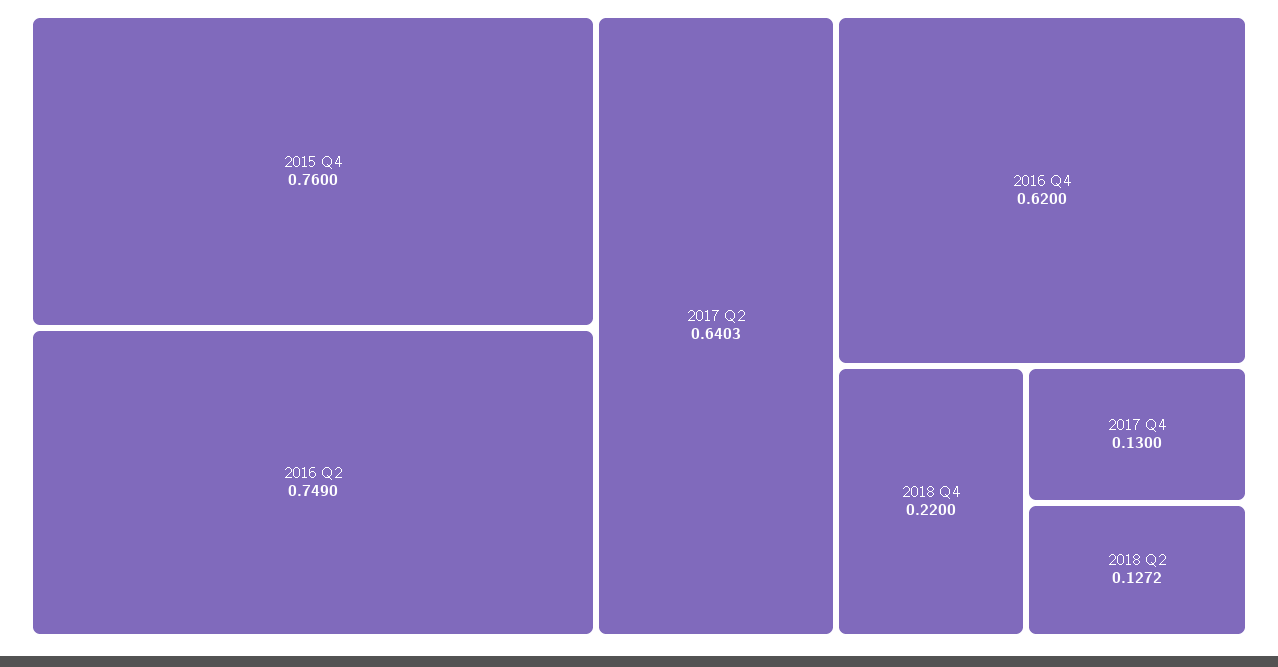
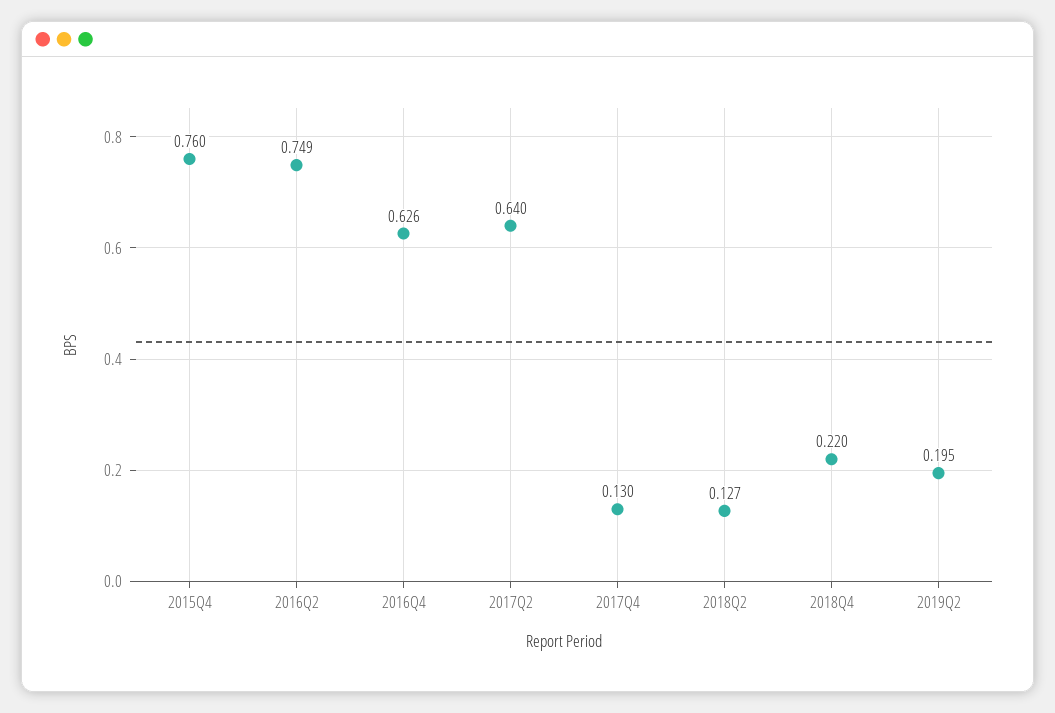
2016 Q4: 0.62 -> 0.626
2019Q2: none -> 0.195

